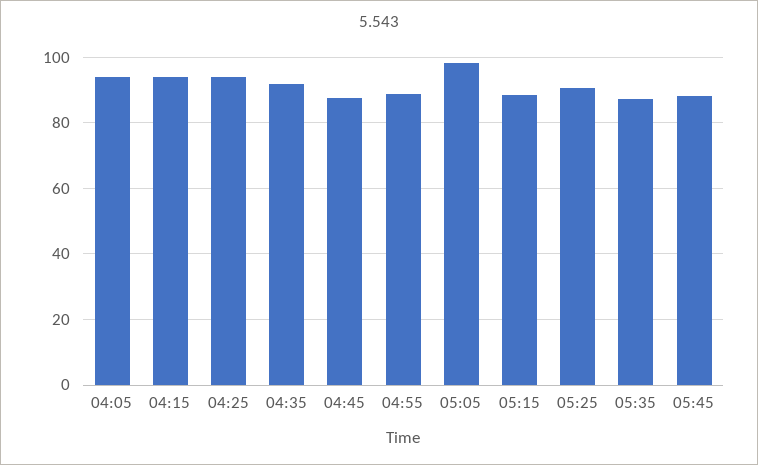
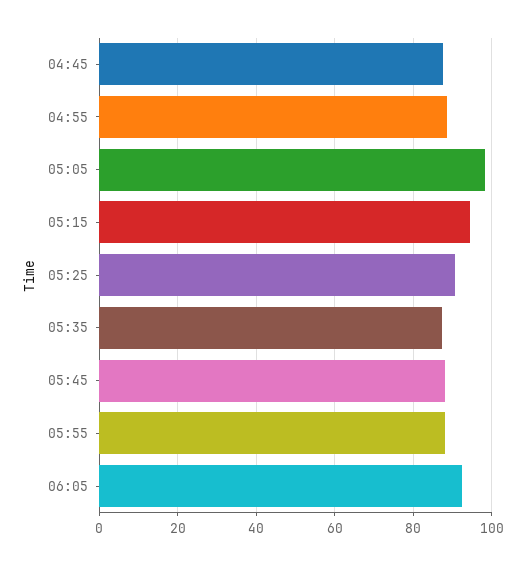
04:05: 94 -> none
04:15: 94 -> none
04:25: 94 -> none
04:35: 92 -> none
05:15: 88 -> 94
05:55: none -> 88
06:05: none -> 92

